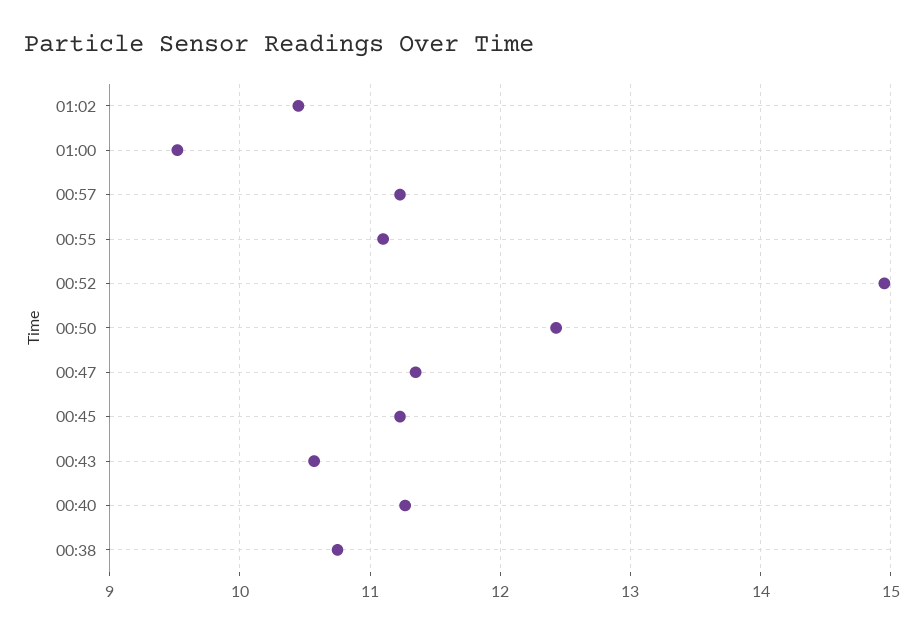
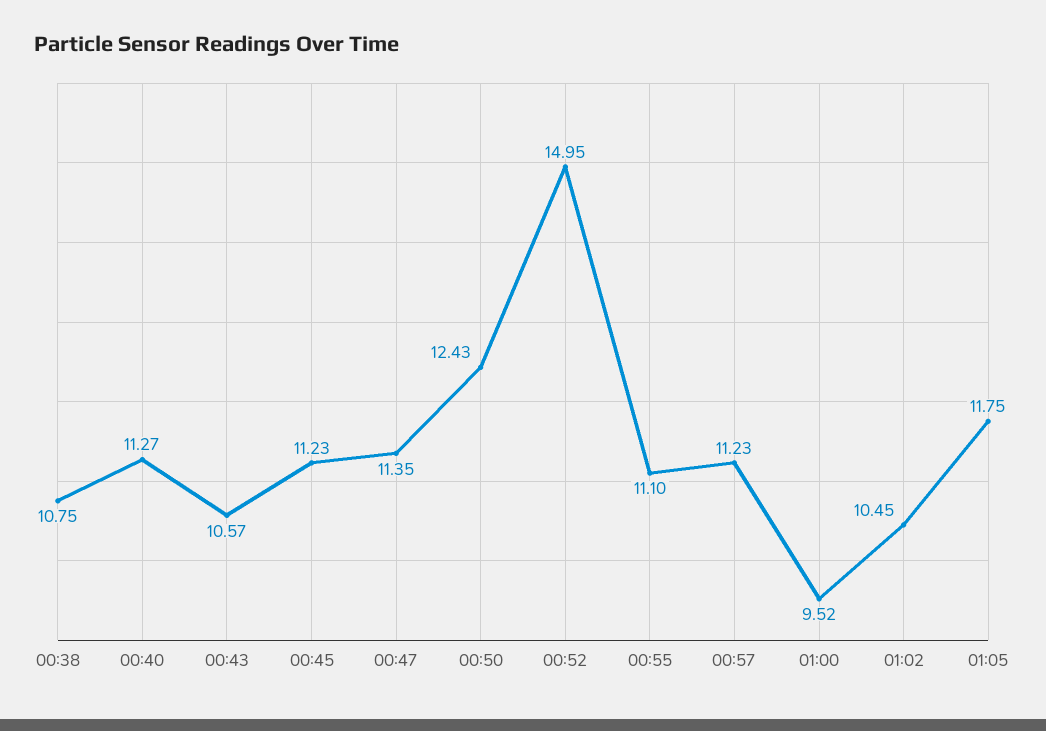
01:05: none -> 11.75

